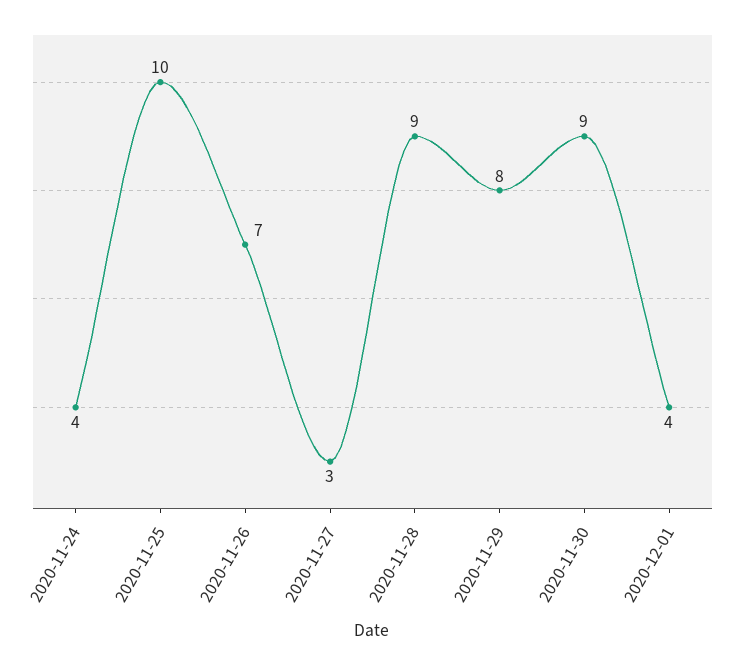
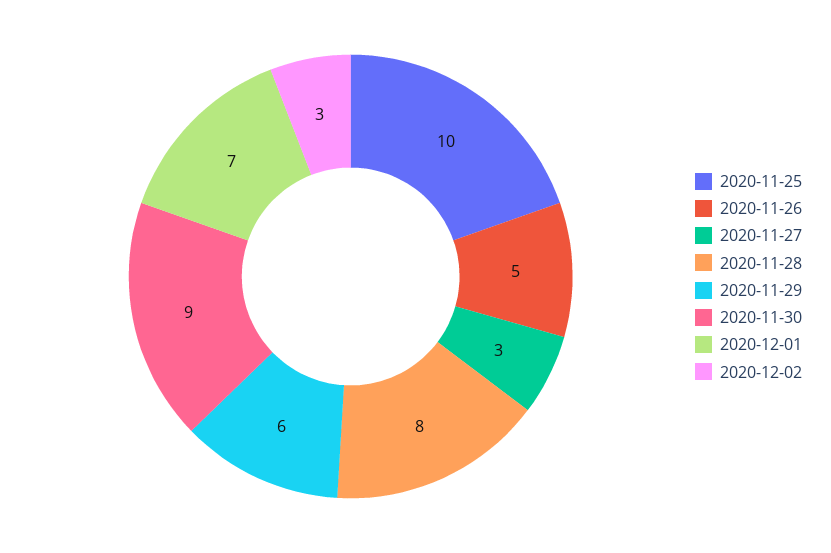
2020-11-24: 4 -> none
2020-11-26: 7 -> 5
2020-11-28: 9 -> 8
2020-11-29: 8 -> 6
2020-12-01: 4 -> 7
2020-12-02: none -> 3

